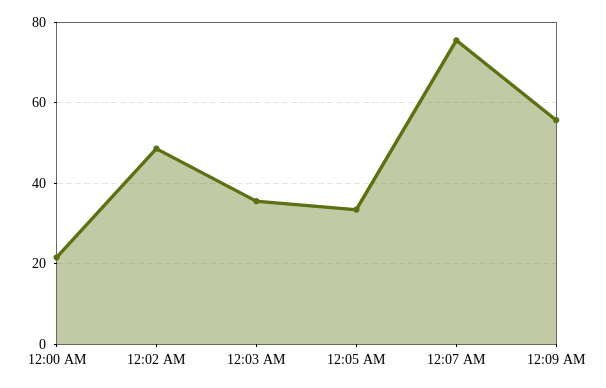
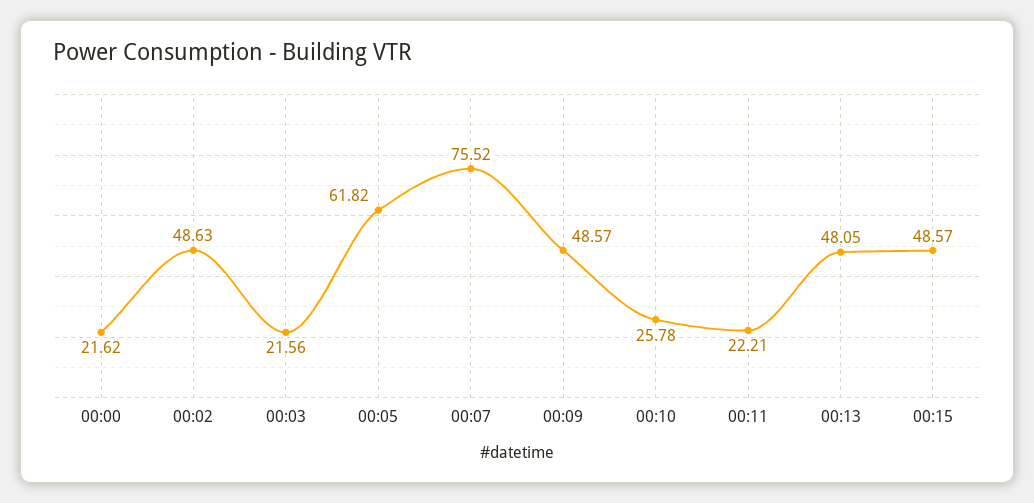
12:03 AM: 36 -> 21.56
12:05 AM: 34 -> 61.82
12:09 AM: 56 -> 48.57
00:10: none -> 25.78
00:11: none -> 22.21
00:13: none -> 48.05
00:15: none -> 48.57

